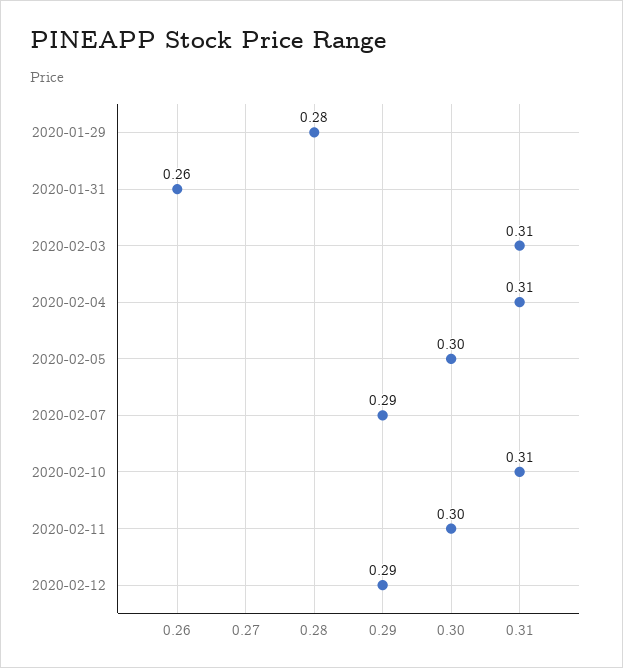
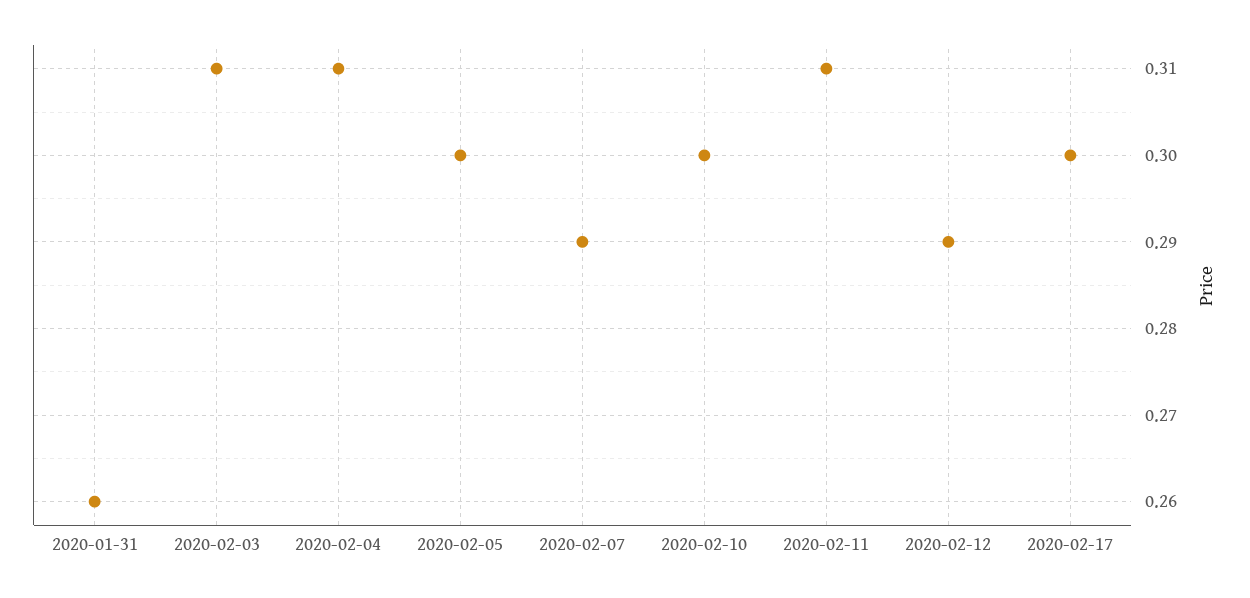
2020-01-29: 0.28 -> none
2020-02-10: 0.31 -> 0.3
2020-02-11: 0.3 -> 0.31
2020-02-17: none -> 0.3

